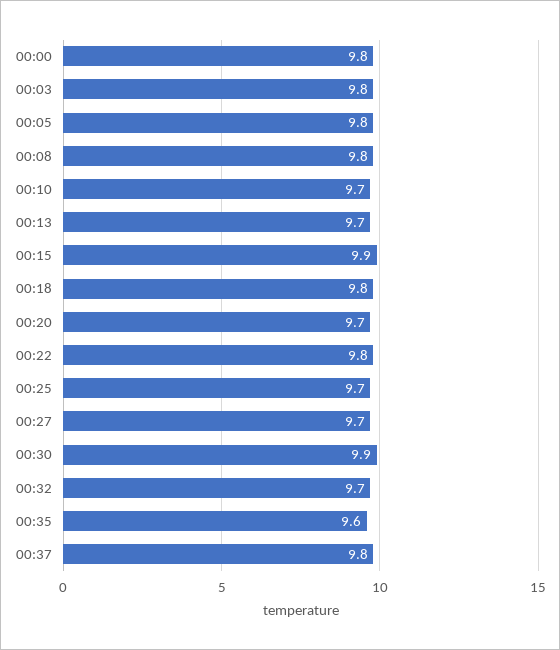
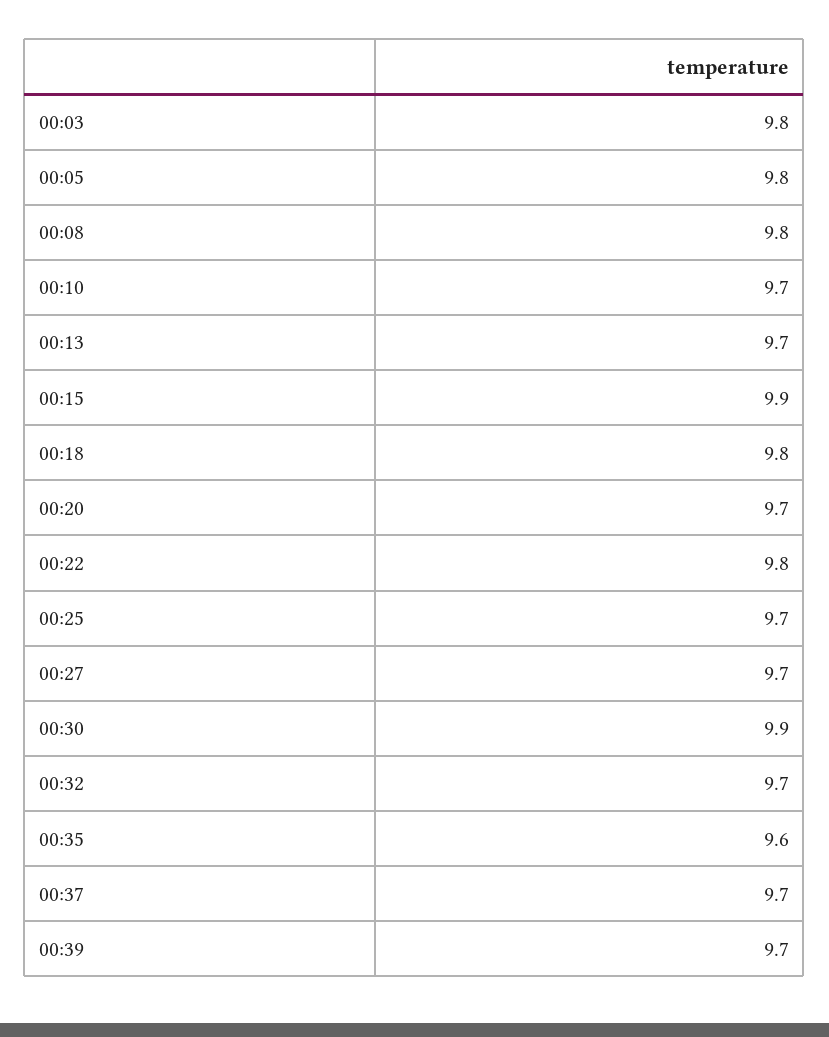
00:00: 9.8 -> none
00:37: 9.8 -> 9.7
00:39: none -> 9.7

